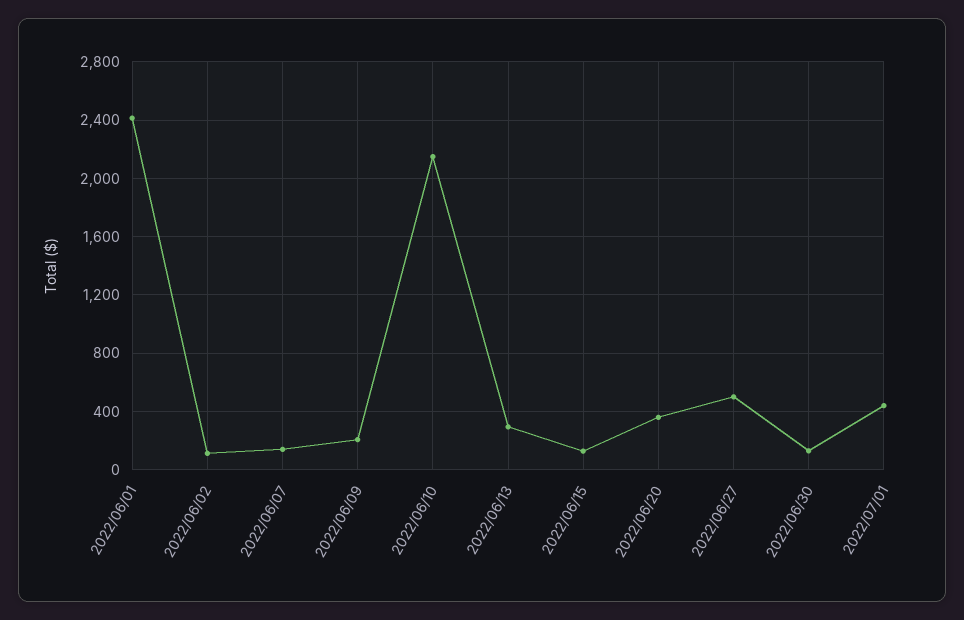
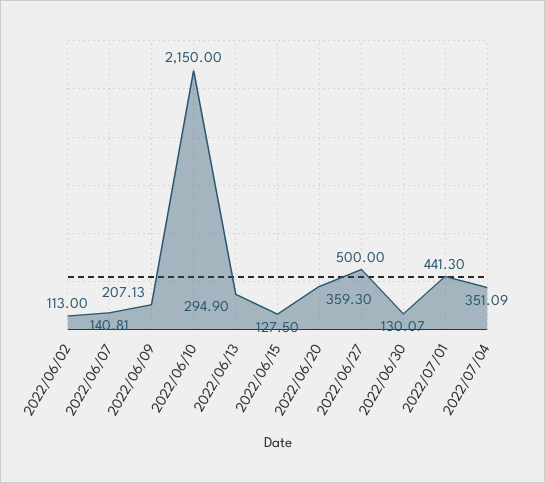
2022/06/01: 2400 -> none
2022/07/04: none -> 351.09

